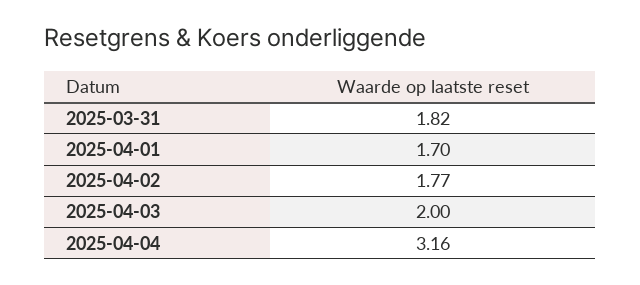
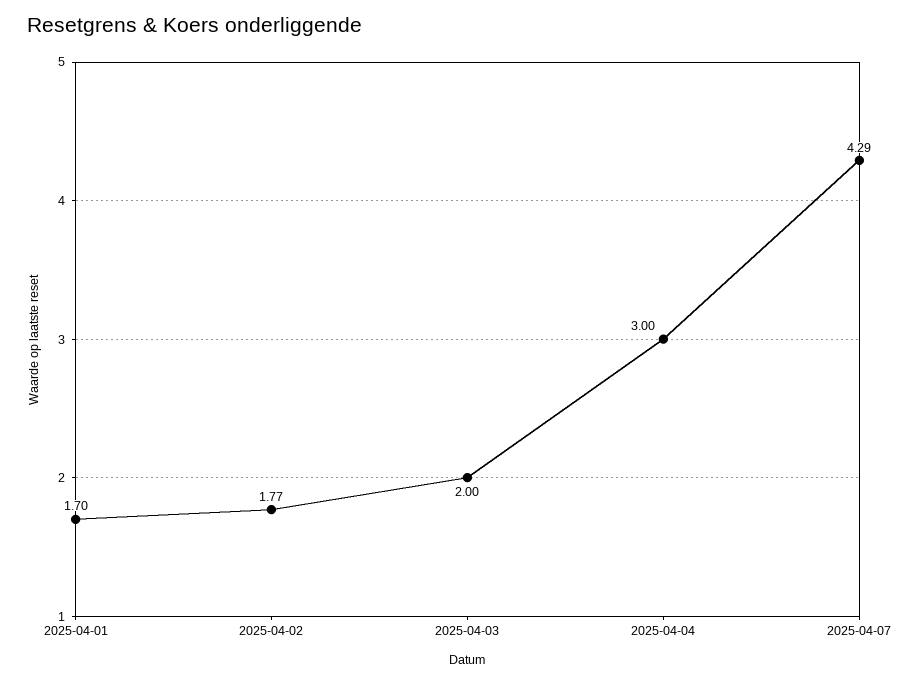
2025-03-31: 1.82 -> none
2025-04-04: 3.16 -> 3
2025-04-07: none -> 4.29

